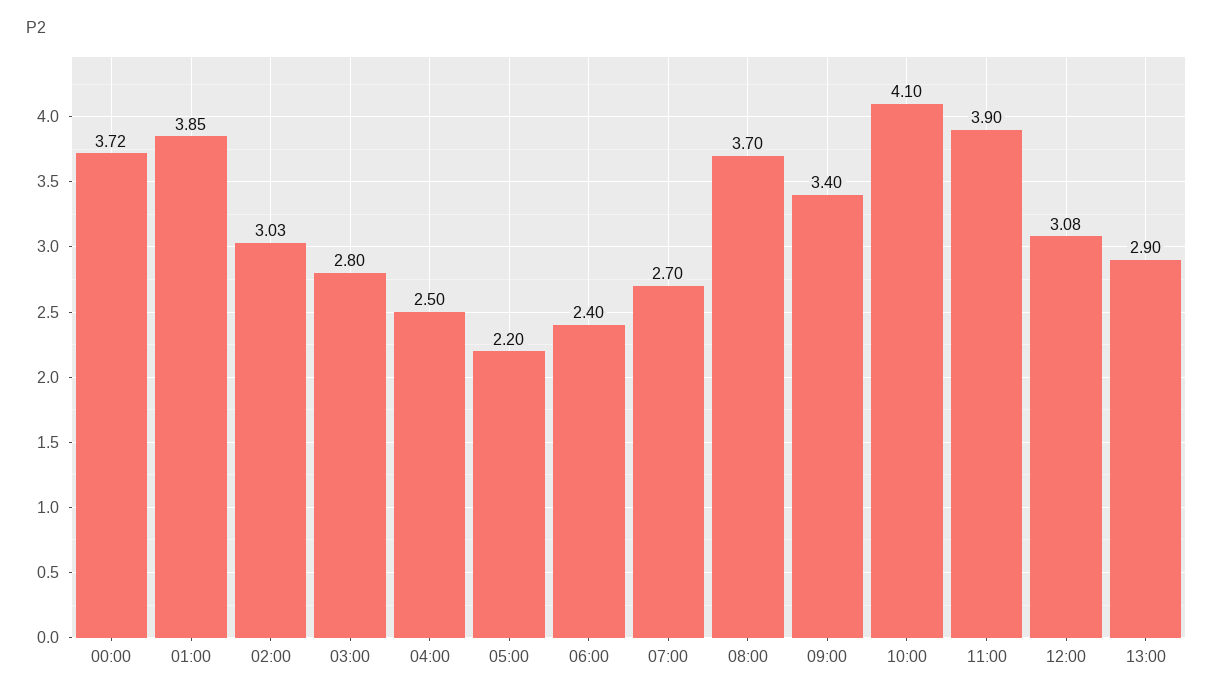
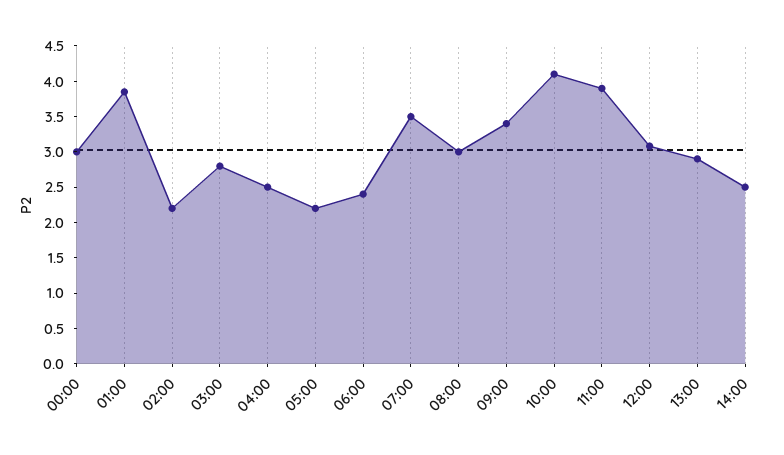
00:00: 3.72 -> 3
02:00: 3.03 -> 2.25
07:00: 2.7 -> 3.5
08:00: 3.7 -> 3
14:00: none -> 2.5

